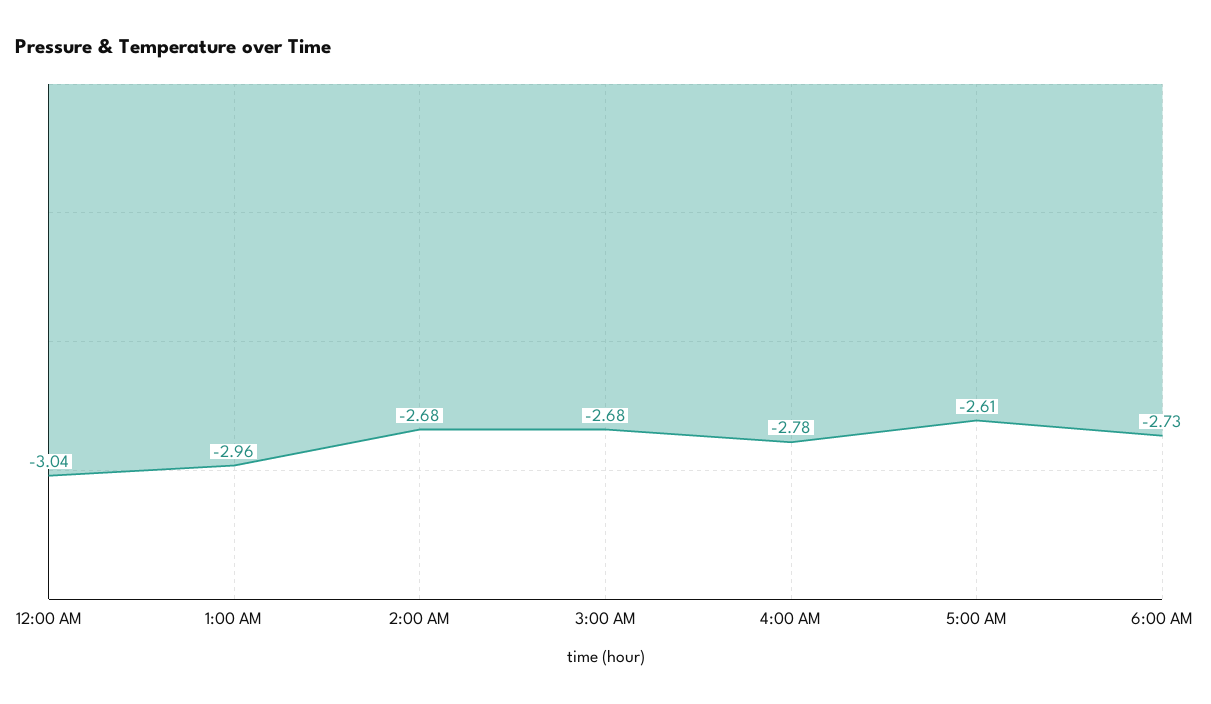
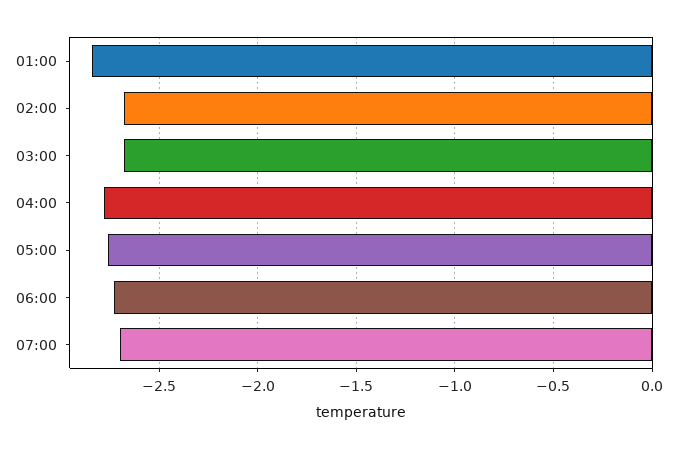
12:00 AM: -3.04 -> none
1:00 AM: -2.96 -> -2.85
5:00 AM: -2.61 -> -2.75
07:00: none -> -2.7

